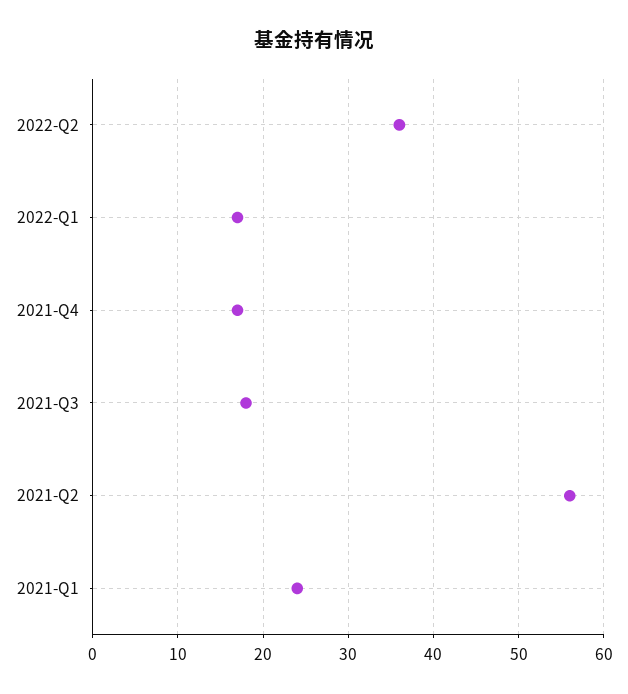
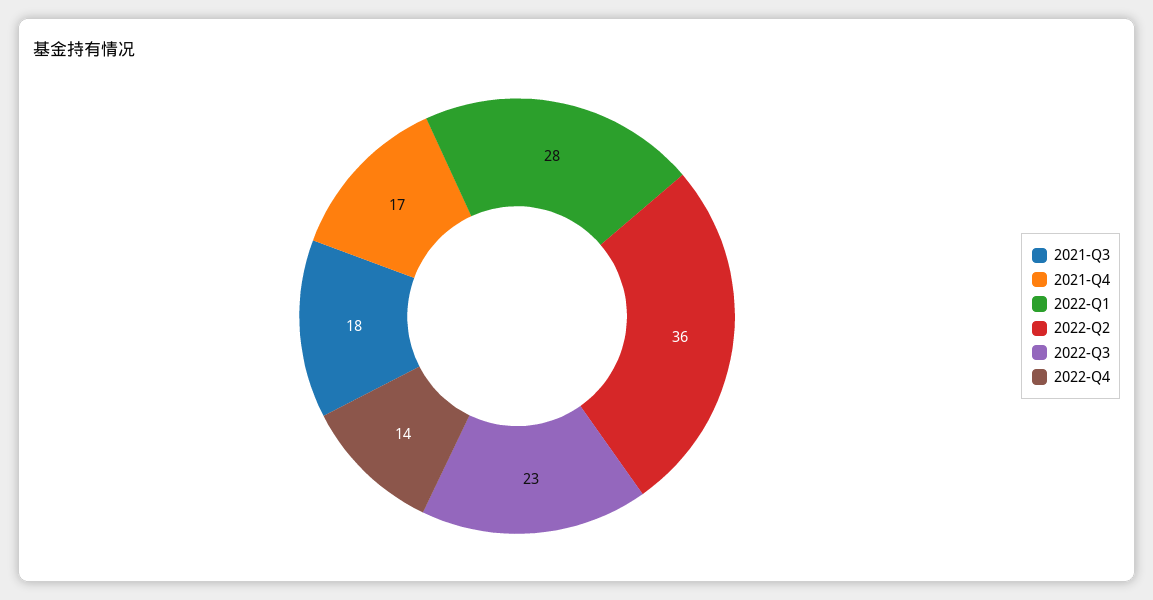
2022-Q1: 17 -> 28
2021-Q2: 56 -> none
2021-Q1: 24 -> none
2022-Q3: none -> 23
2022-Q4: none -> 14

